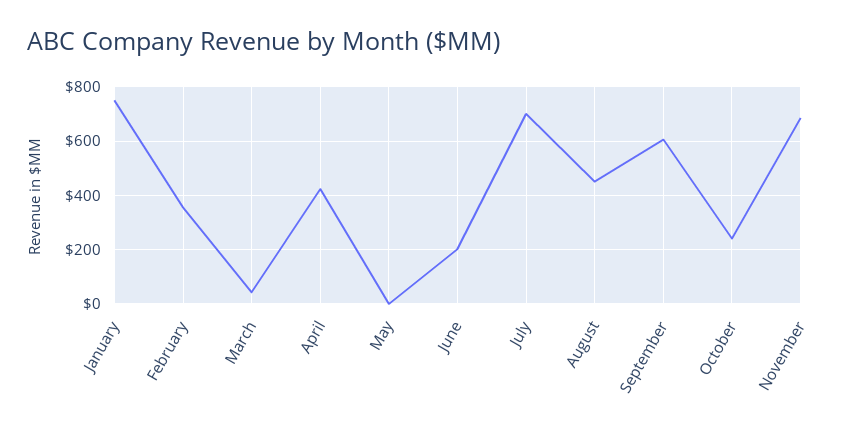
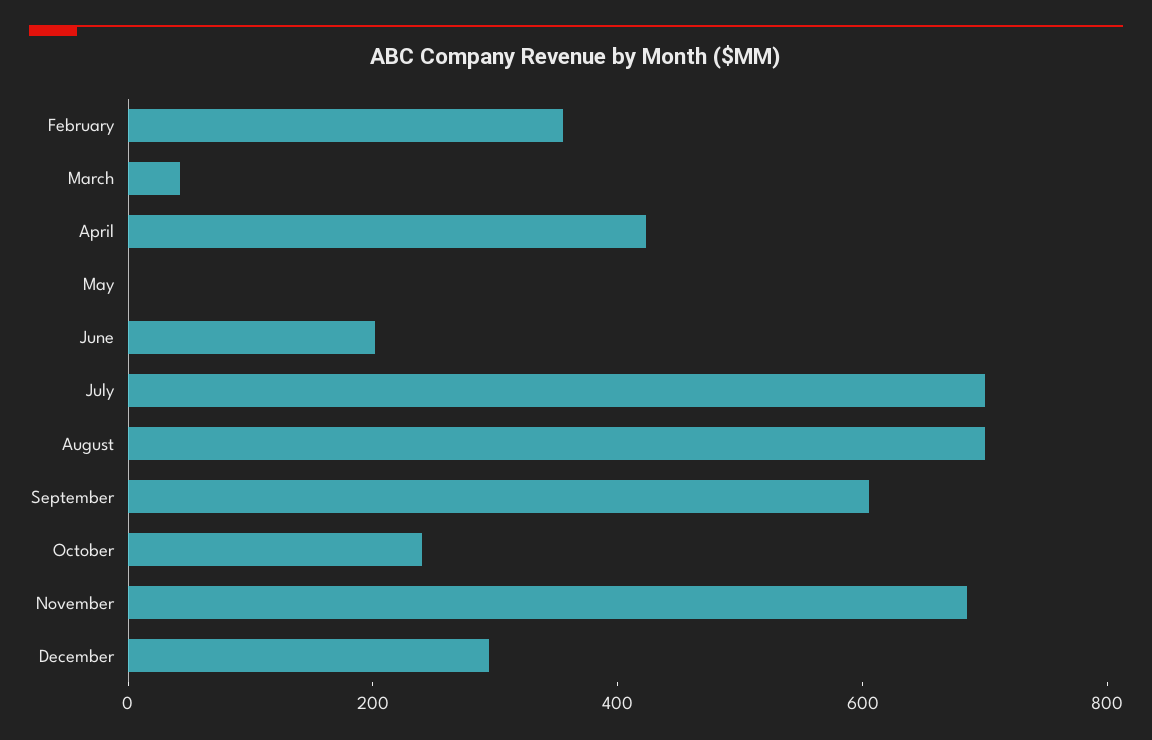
January: 750 -> none
August: 450 -> 700
December: none -> 300

